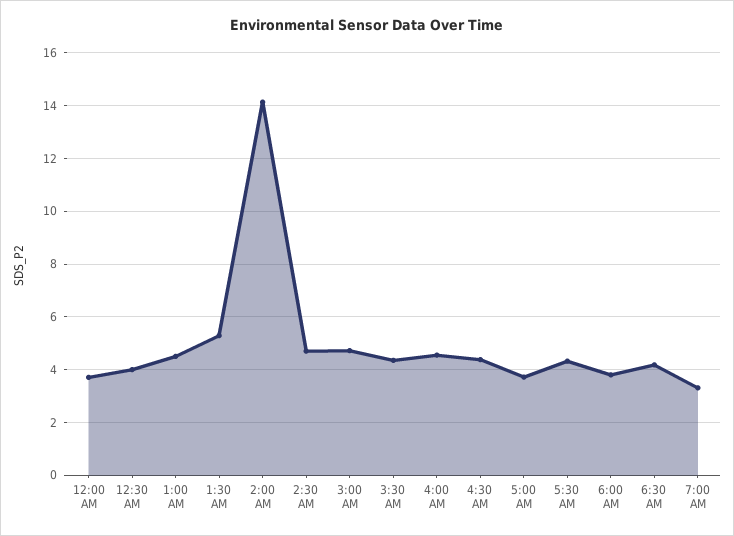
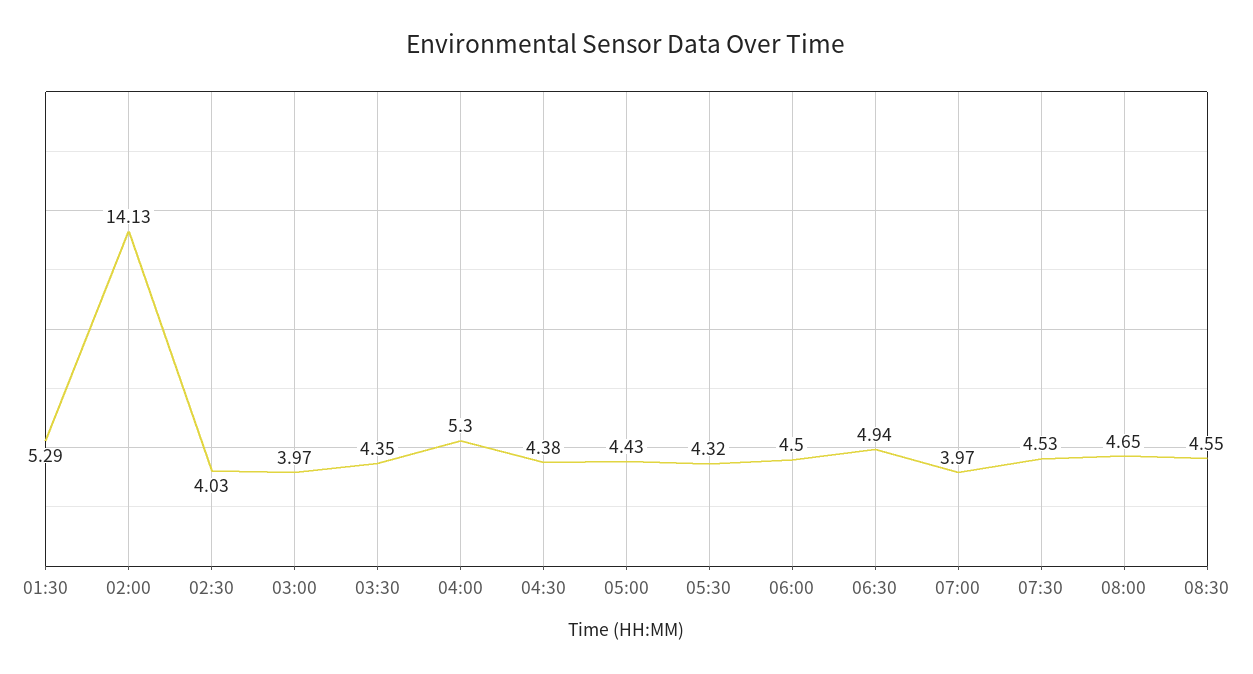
12:00 AM: 3.75 -> none
12:30 AM: 4 -> none
1:00 AM: 4.5 -> none
2:30 AM: 4.75 -> 4.03
3:00 AM: 4.75 -> 3.97
4:00 AM: 4.5 -> 5.3
5:00 AM: 3.75 -> 4.43
6:00 AM: 3.75 -> 4.5
6:30 AM: 4.25 -> 4.94
7:00 AM: 3.25 -> 3.97
07:30: none -> 4.53
08:00: none -> 4.65
08:30: none -> 4.55

